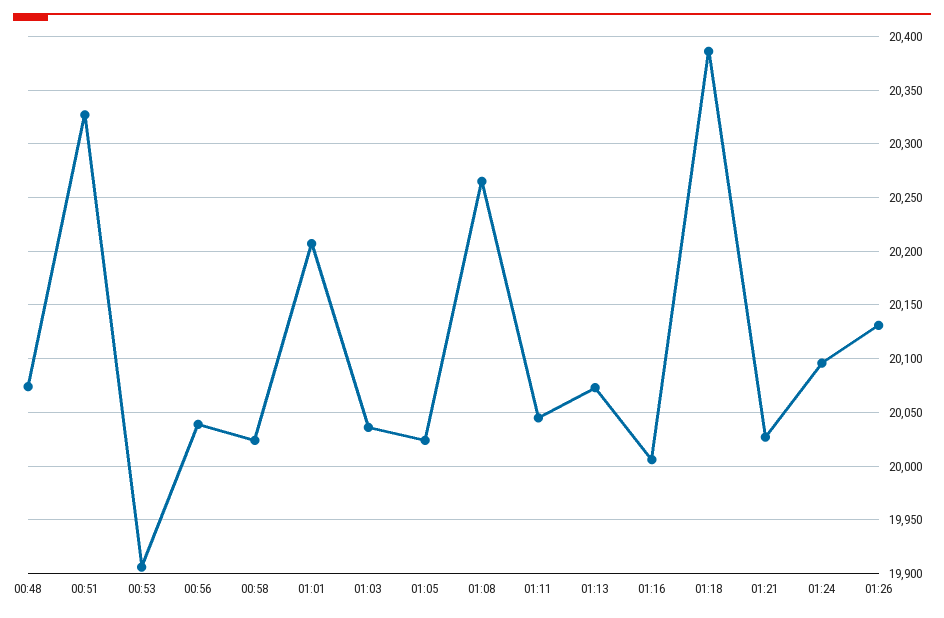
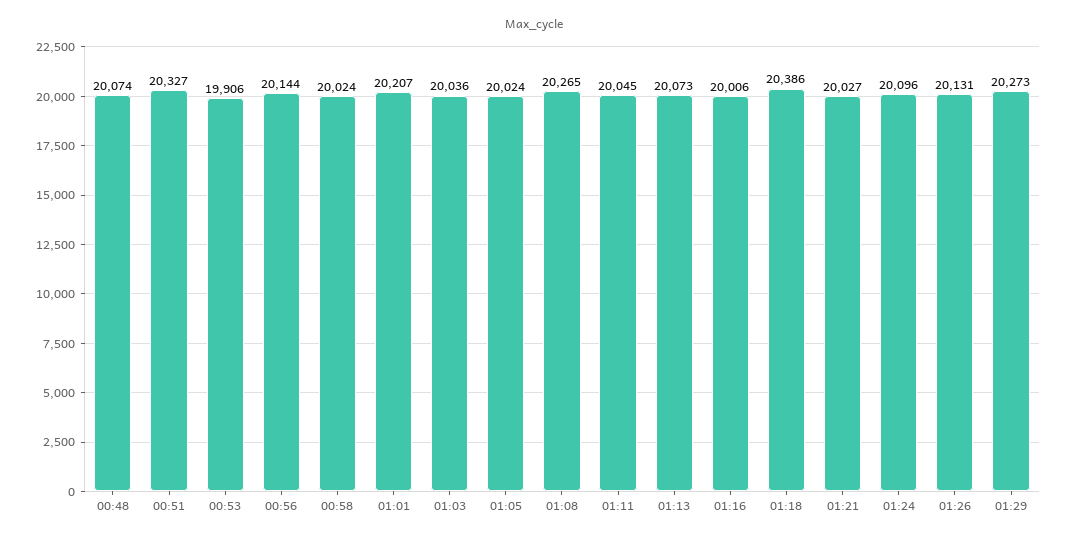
00:56: 20040 -> 20144
01:29: none -> 20273

